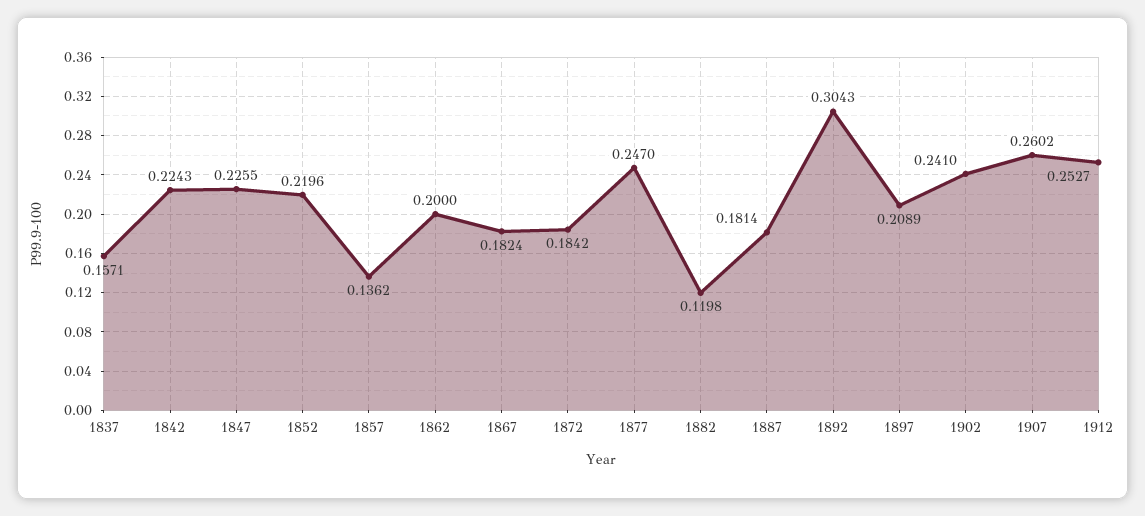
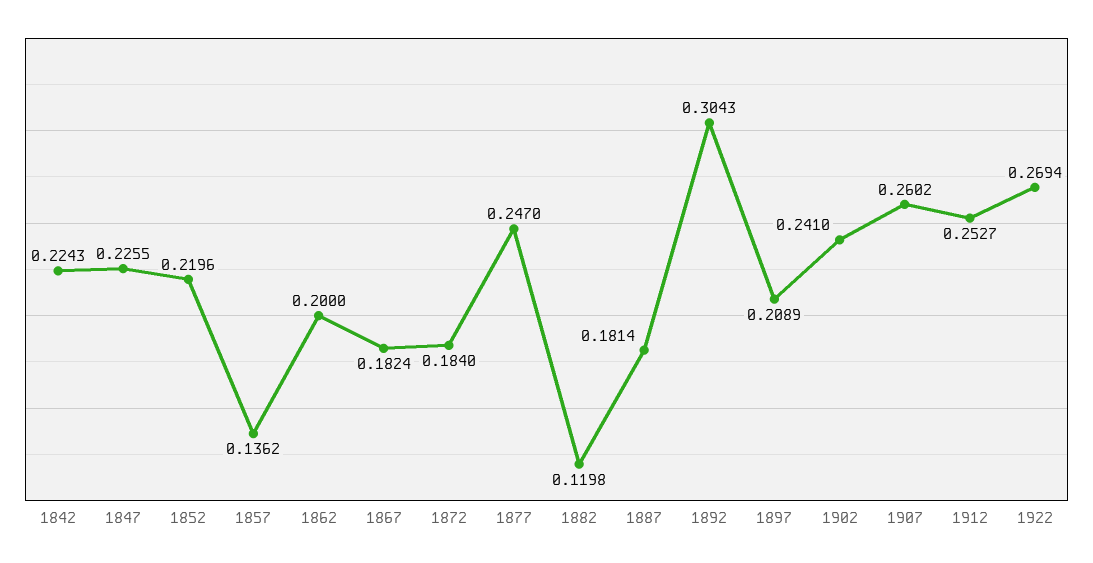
1837: 0.1571 -> none
1872: 0.1842 -> 0.184
1922: none -> 0.2694

